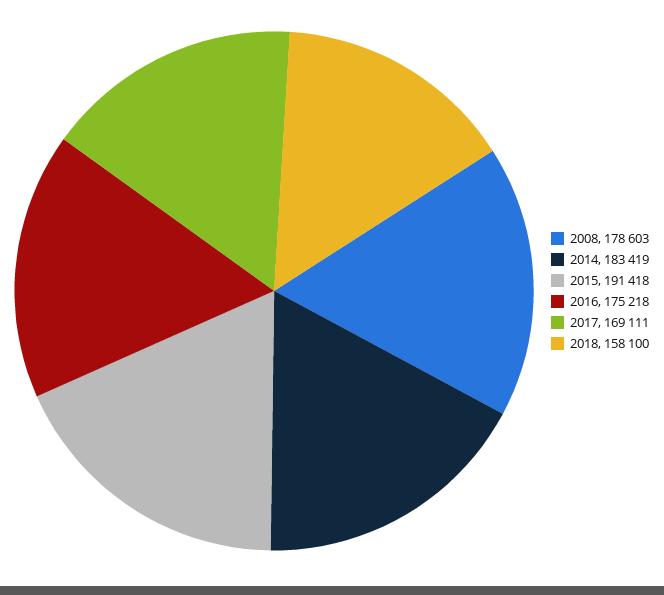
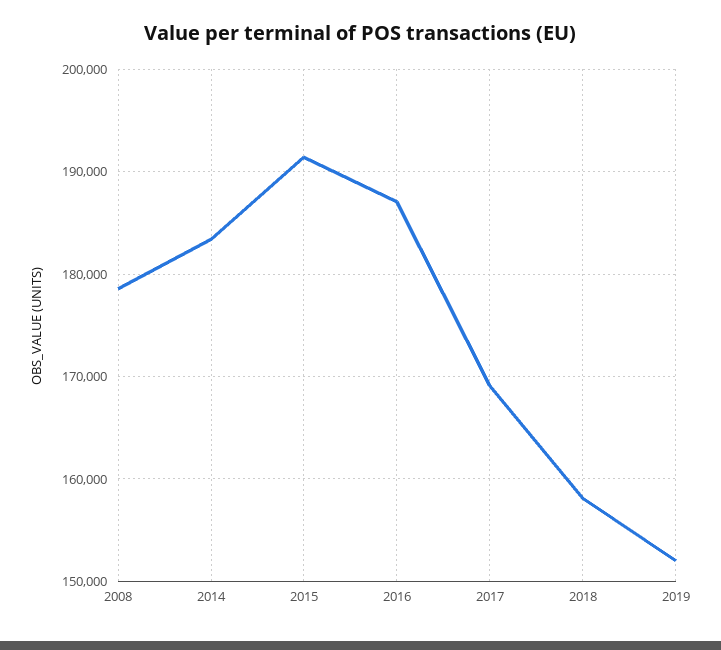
2016: 175218 -> 187000
2019: none -> 152000

